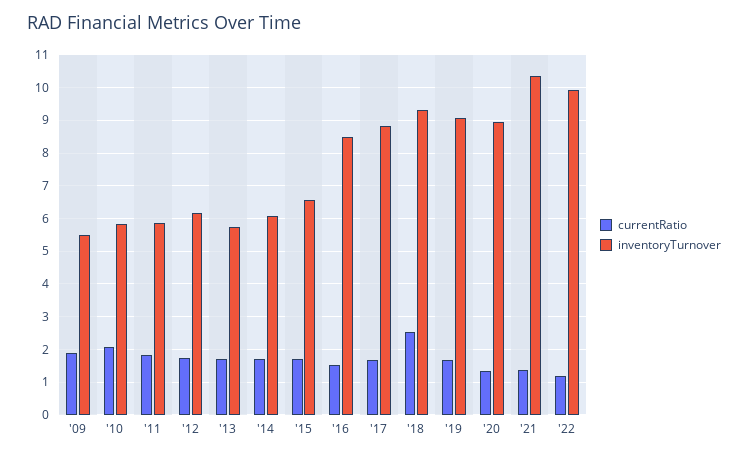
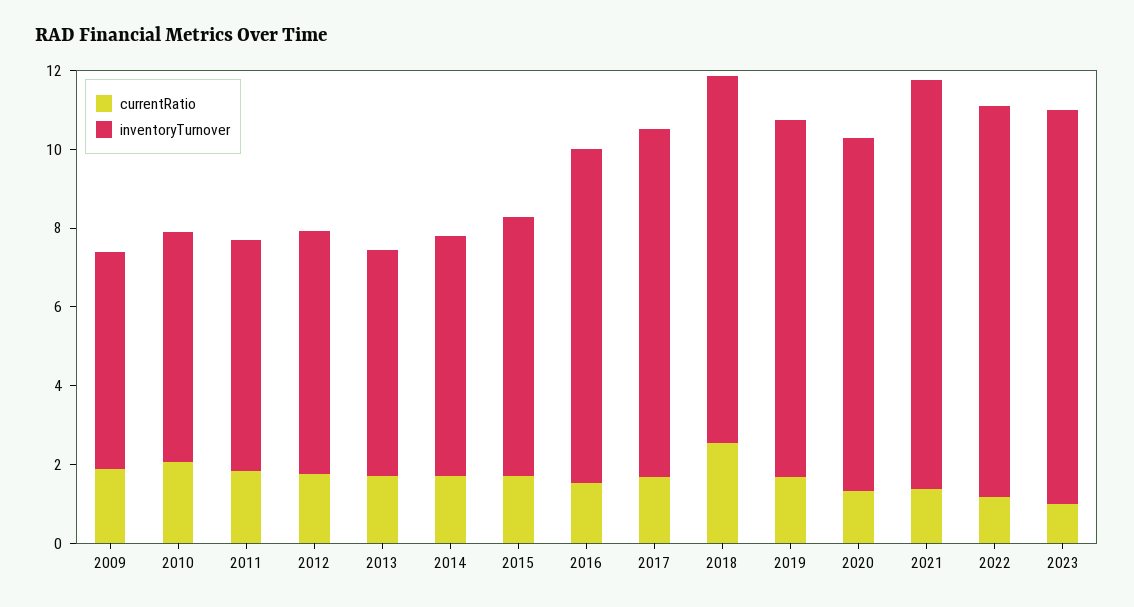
currentRatio, 2023: none -> 1
inventoryTurnover, 2023: none -> 10

